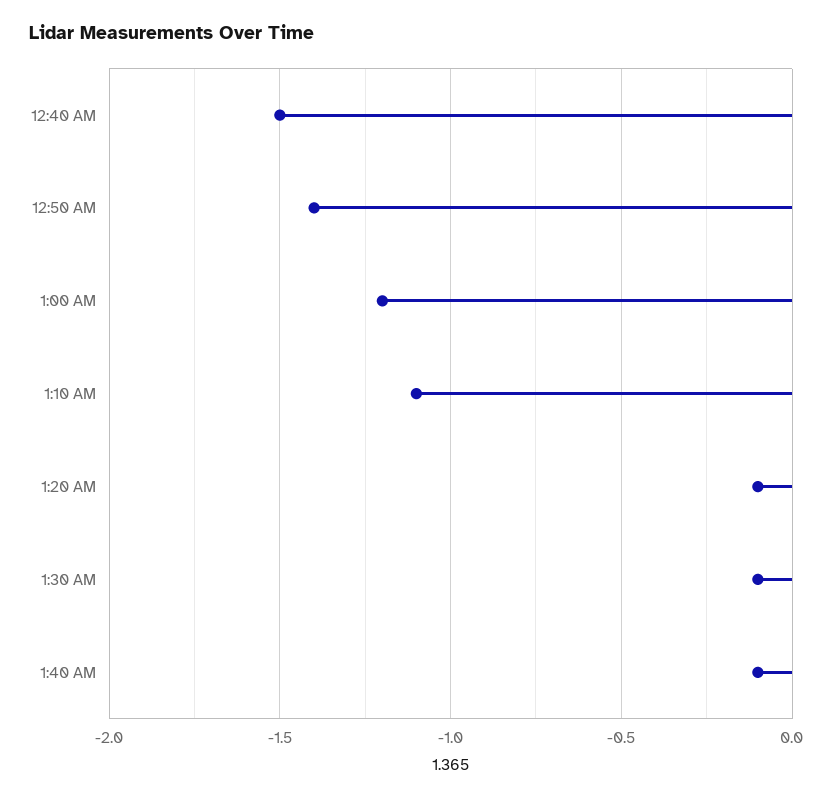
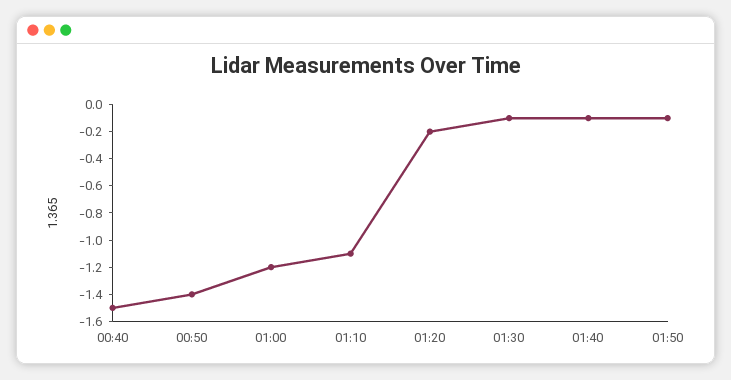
1:20 AM: -0.1 -> -0.2
01:50: none -> -0.1

